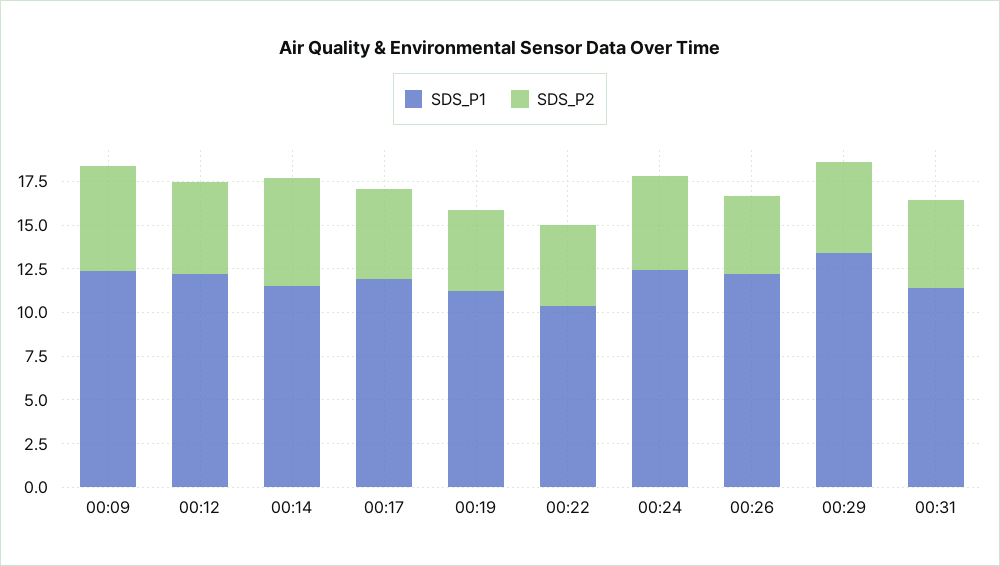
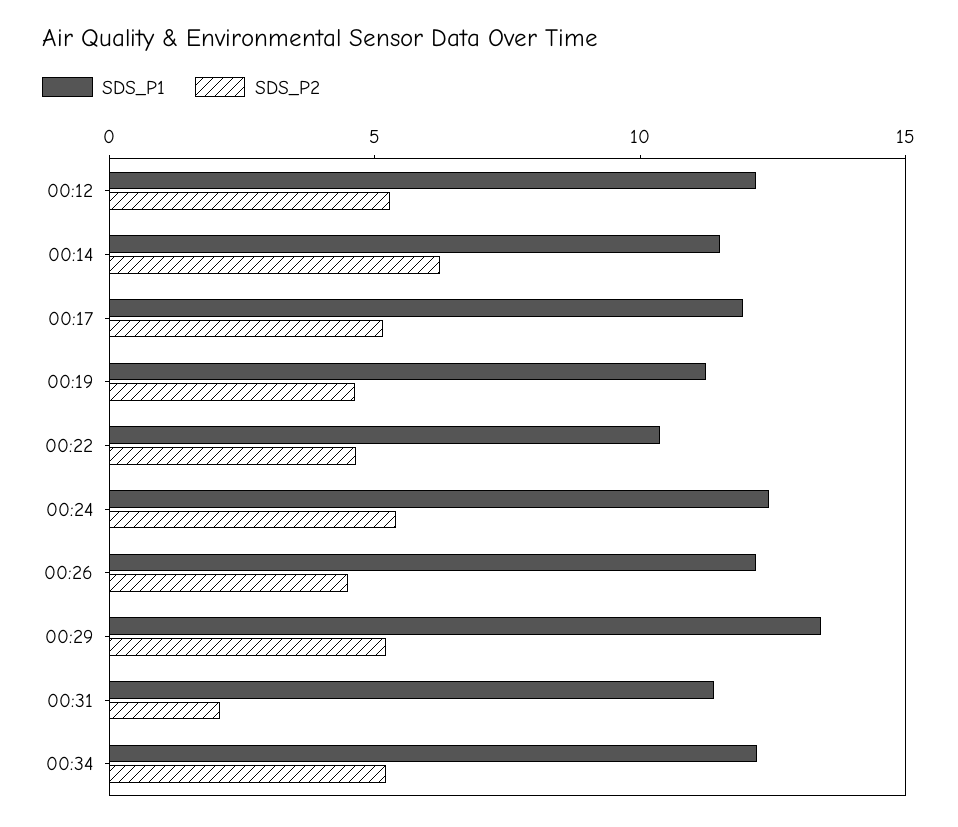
SDS_P1, 00:09: 12.5 -> none
SDS_P2, 00:09: 6 -> none
SDS_P2, 00:31: 5 -> 2
SDS_P1, 00:34: none -> 12
SDS_P2, 00:34: none -> 5

